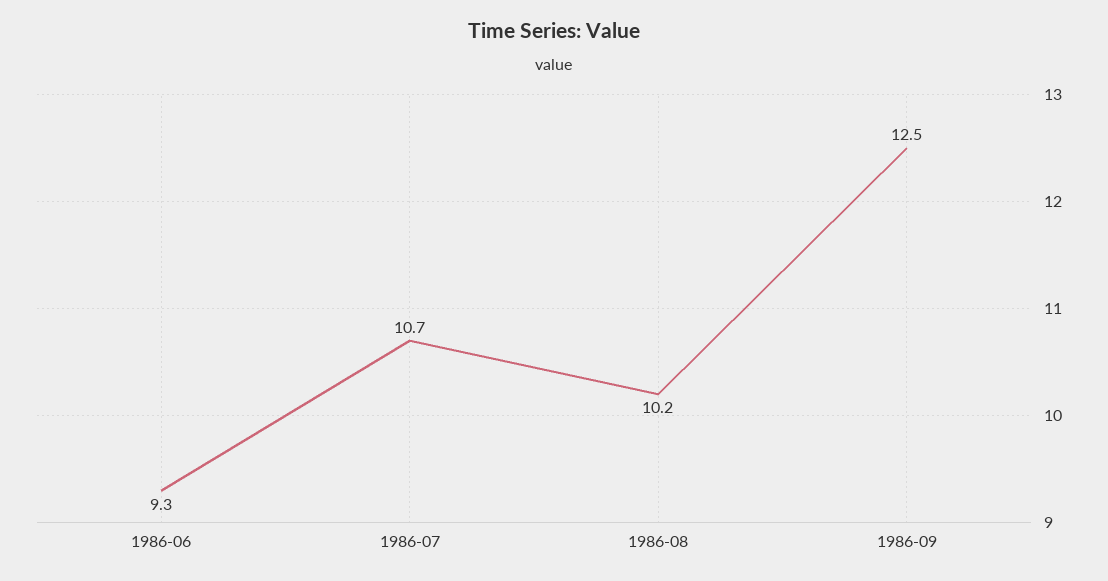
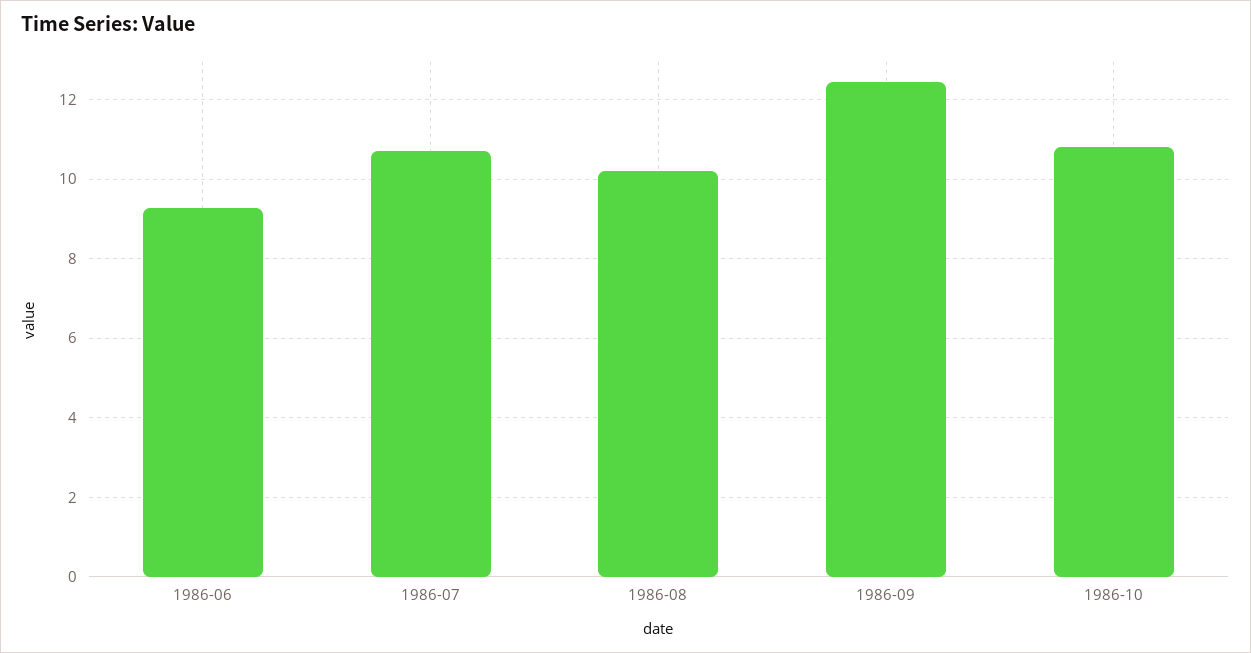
1986-10: none -> 10.8

